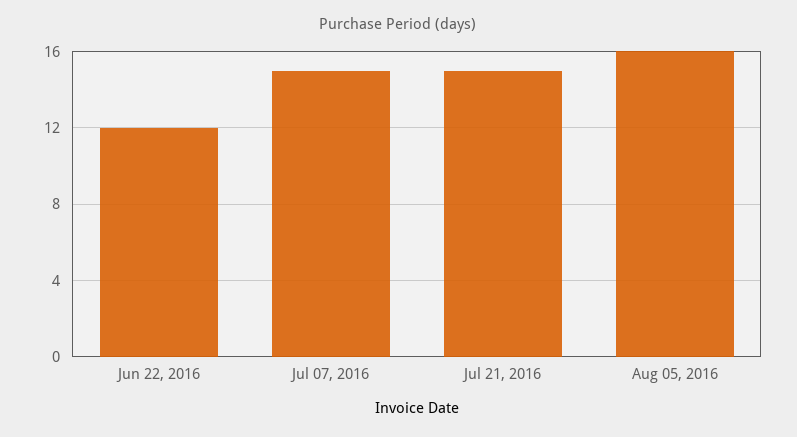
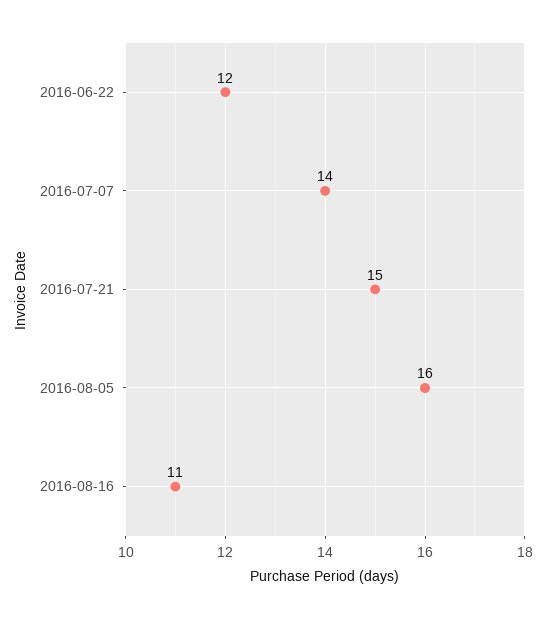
Jul 07, 2016: 15 -> 14
2016-08-16: none -> 11

